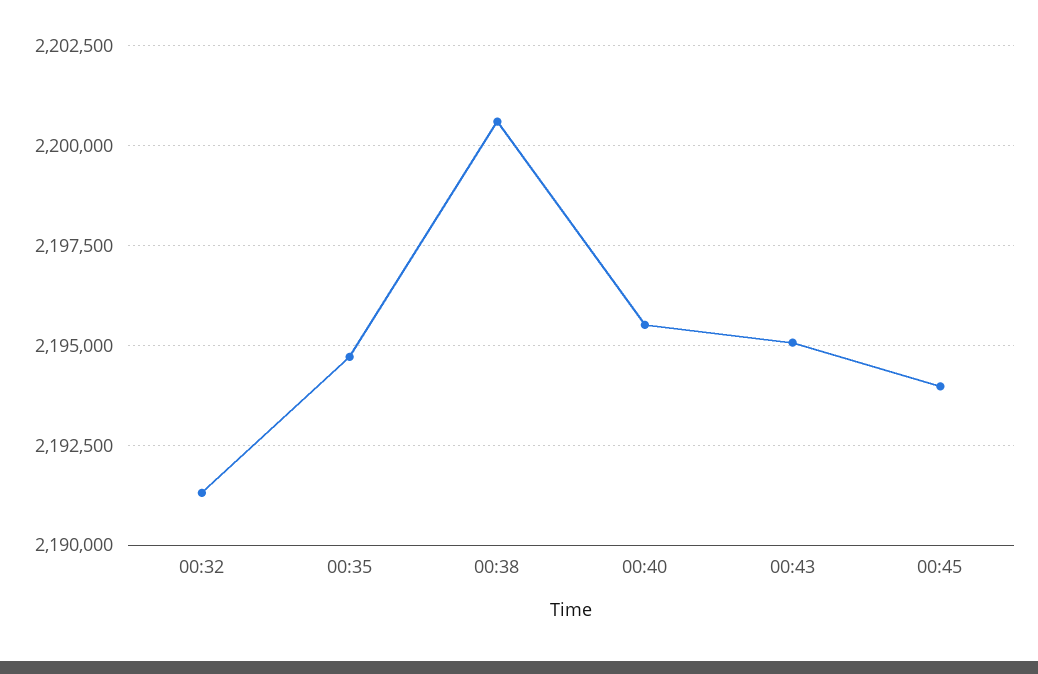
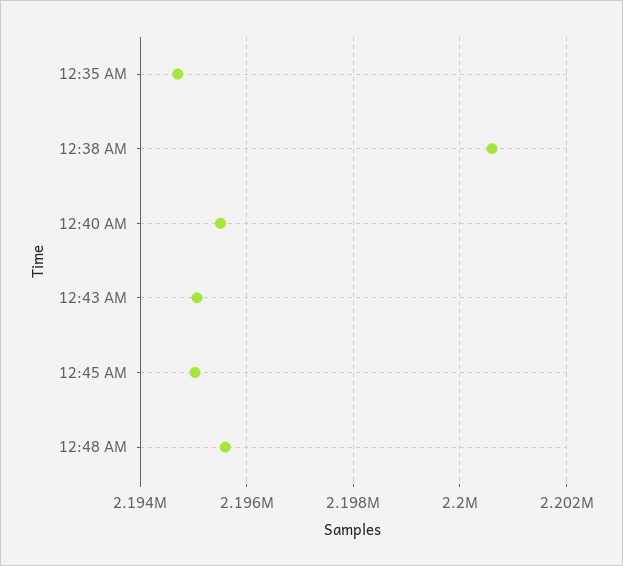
00:32: 2191250 -> none
00:45: 2194000 -> 2195000
12:48 AM: none -> 2195600

